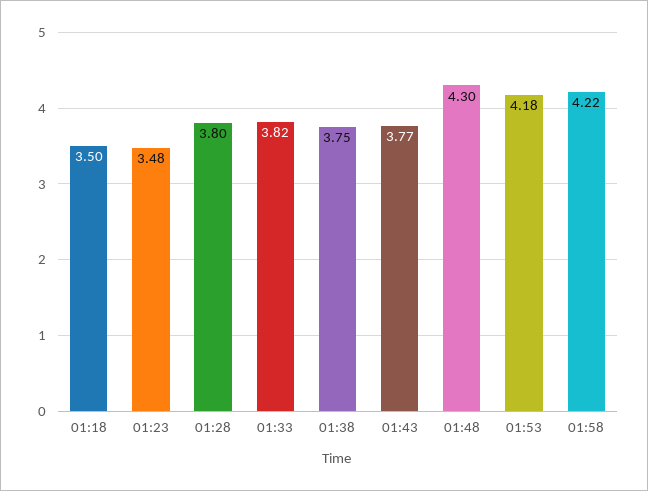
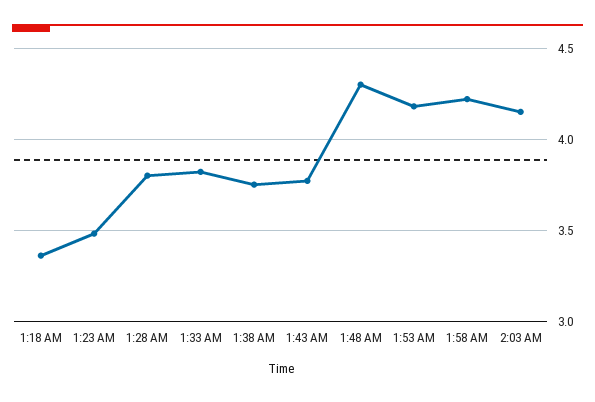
01:18: 3.5 -> 3.35
2:03 AM: none -> 4.15

